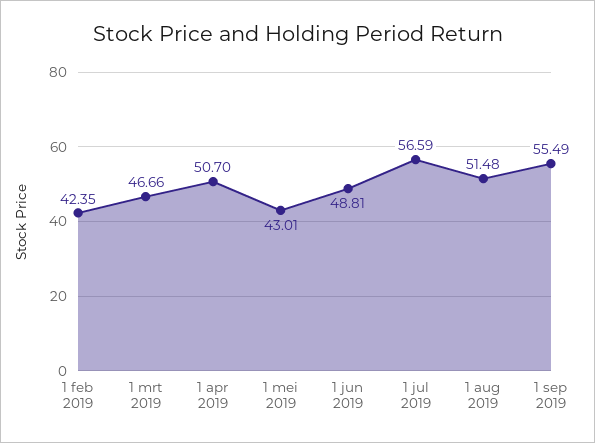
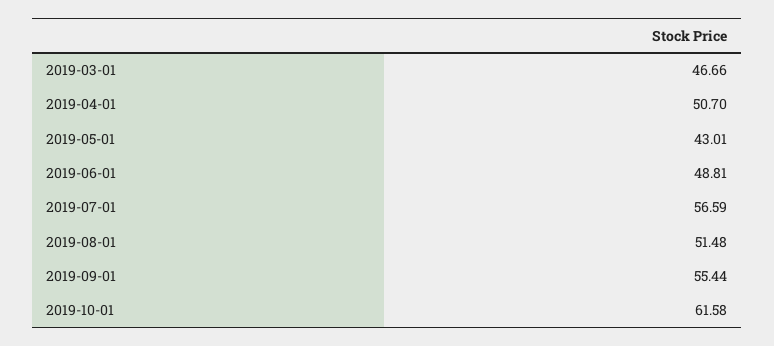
1 feb 2019: 42.35 -> none
1 sep 2019: 55.49 -> 55.44
2019-10-01: none -> 61.58

